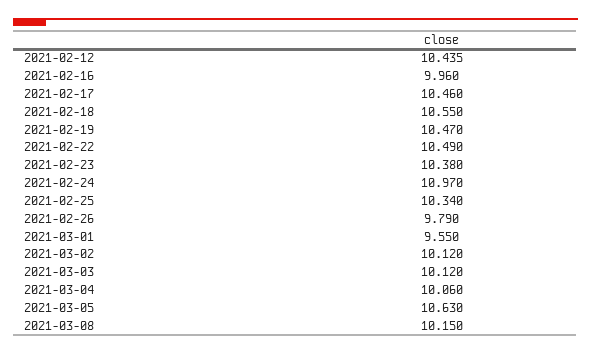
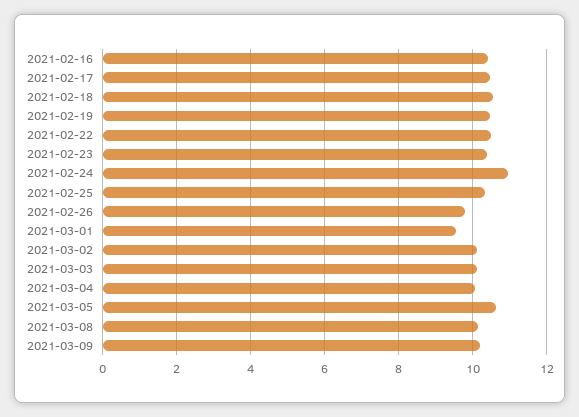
2021-02-12: 10.435 -> none
2021-02-16: 9.96 -> 10.4
2021-03-09: none -> 10.2

